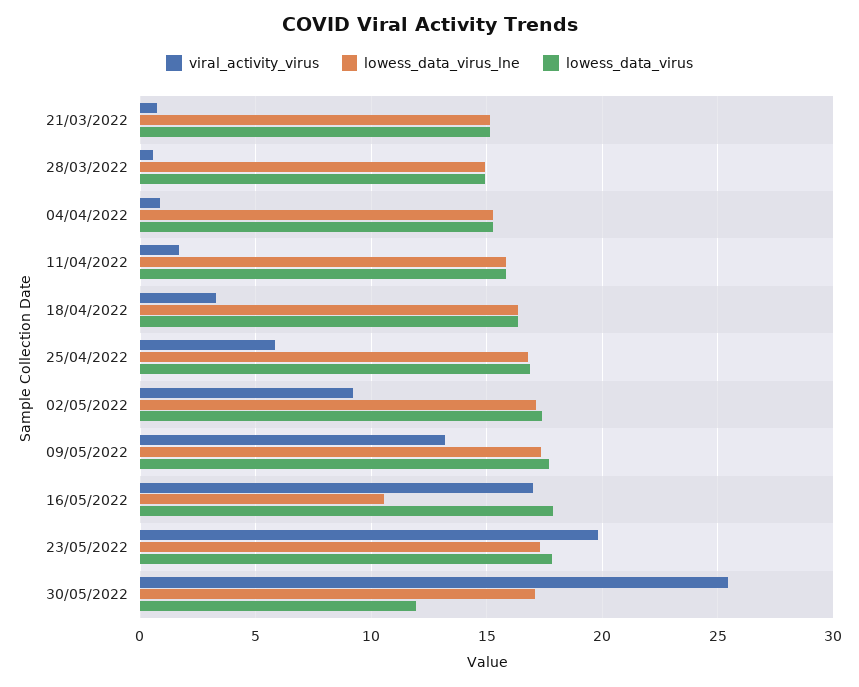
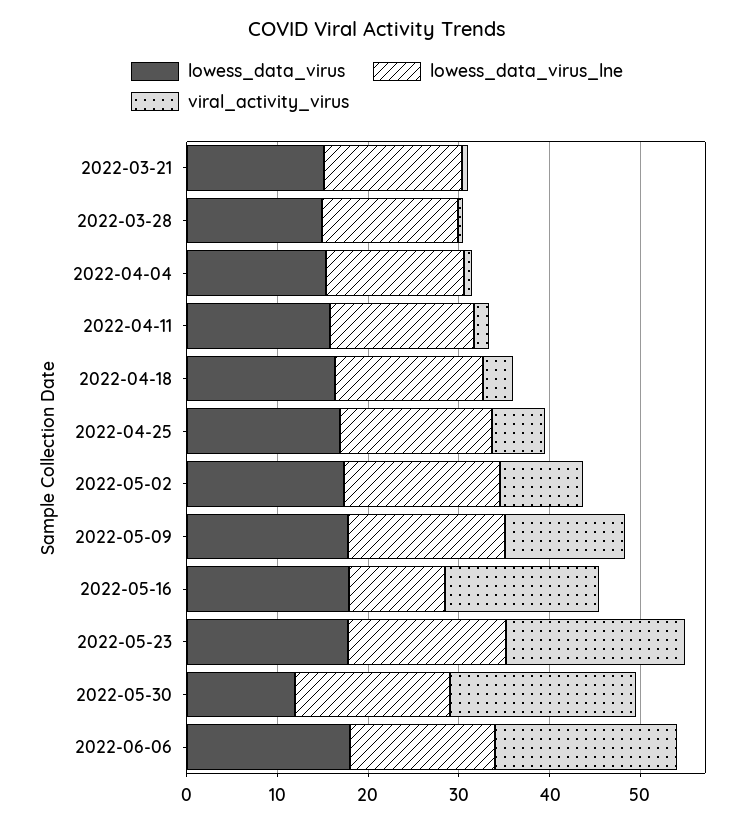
viral_activity_virus, 30/05/2022: 25.5 -> 20
lowess_data_virus, 2022-06-06: none -> 18
lowess_data_virus_lne, 2022-06-06: none -> 16
viral_activity_virus, 2022-06-06: none -> 20

